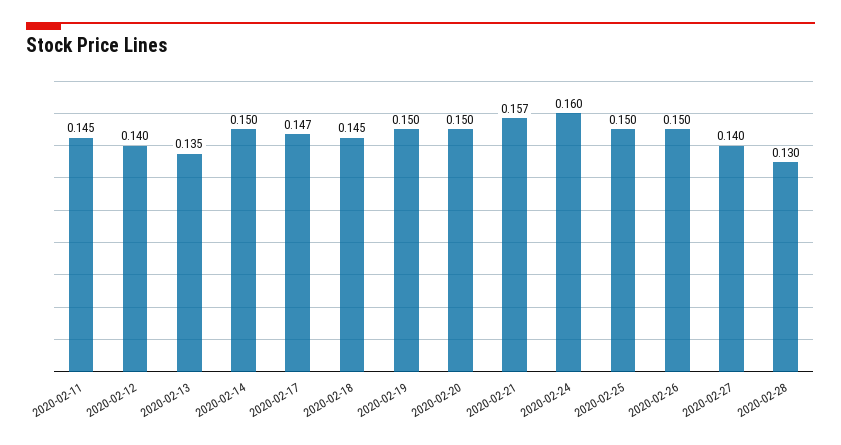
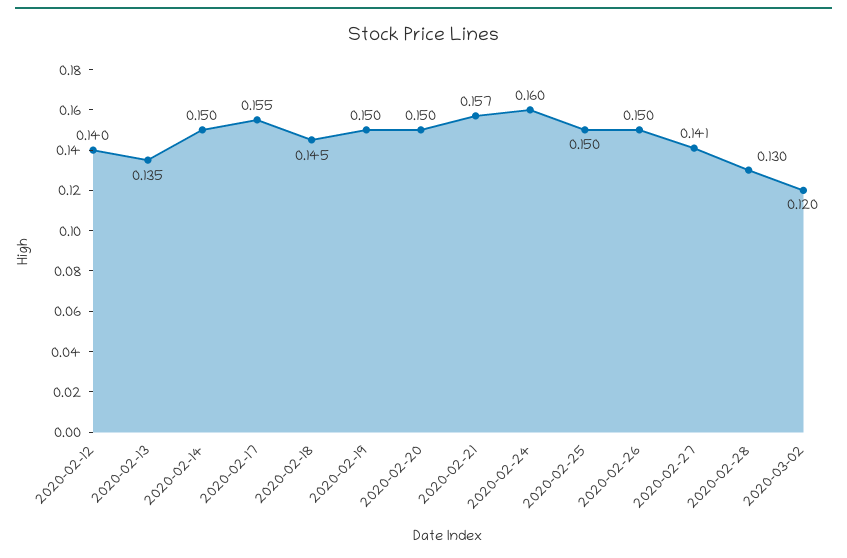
2020-02-11: 0.145 -> none
2020-02-17: 0.147 -> 0.155
2020-02-27: 0.14 -> 0.141
2020-03-02: none -> 0.12

